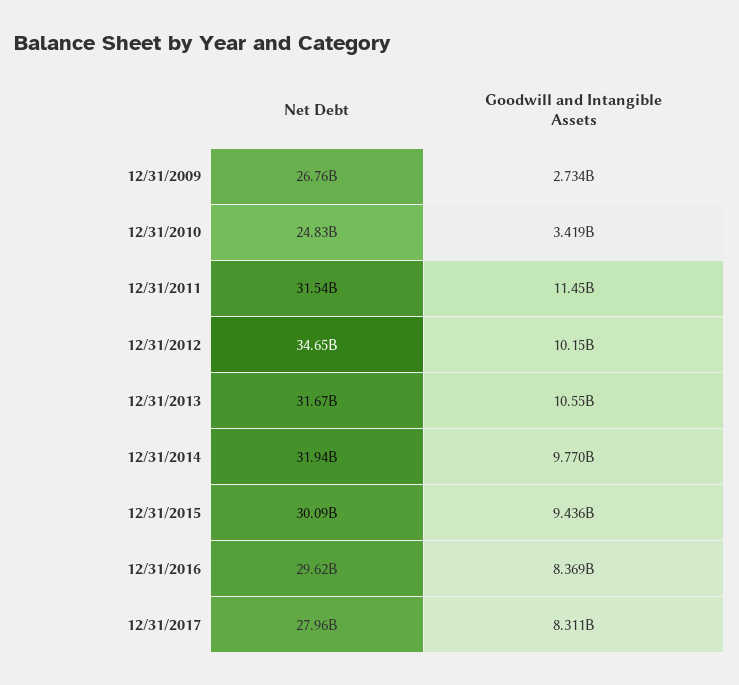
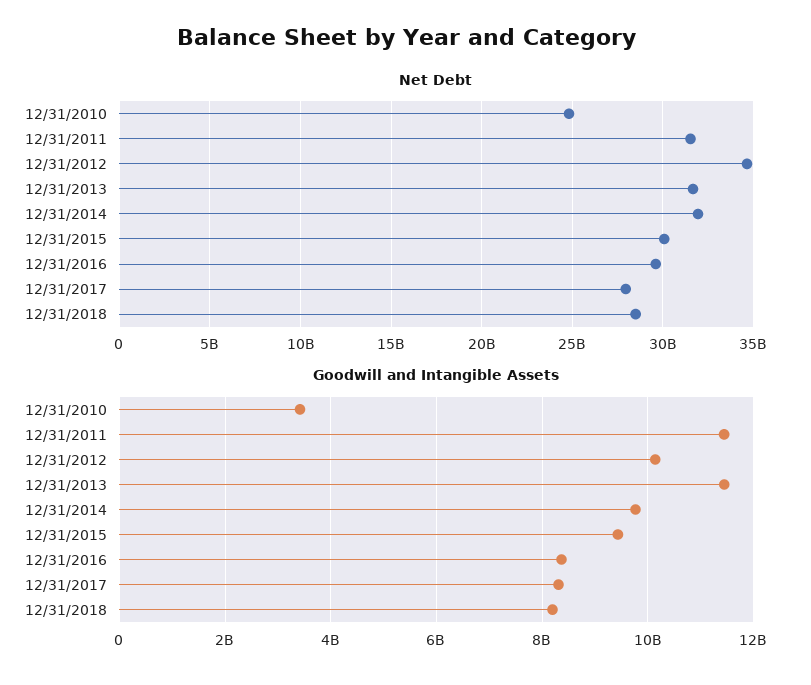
Net Debt, 12/31/2009: 26760000000 -> none
Goodwill and Intangible Assets, 12/31/2009: 2734000000 -> none
Goodwill and Intangible Assets, 12/31/2013: 10550000000 -> 11400000000
Net Debt, 12/31/2018: none -> 28500000000
Goodwill and Intangible Assets, 12/31/2018: none -> 8200000000

